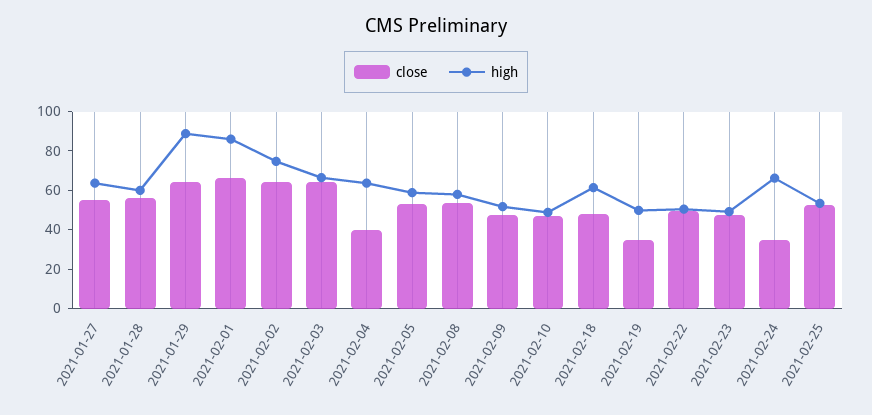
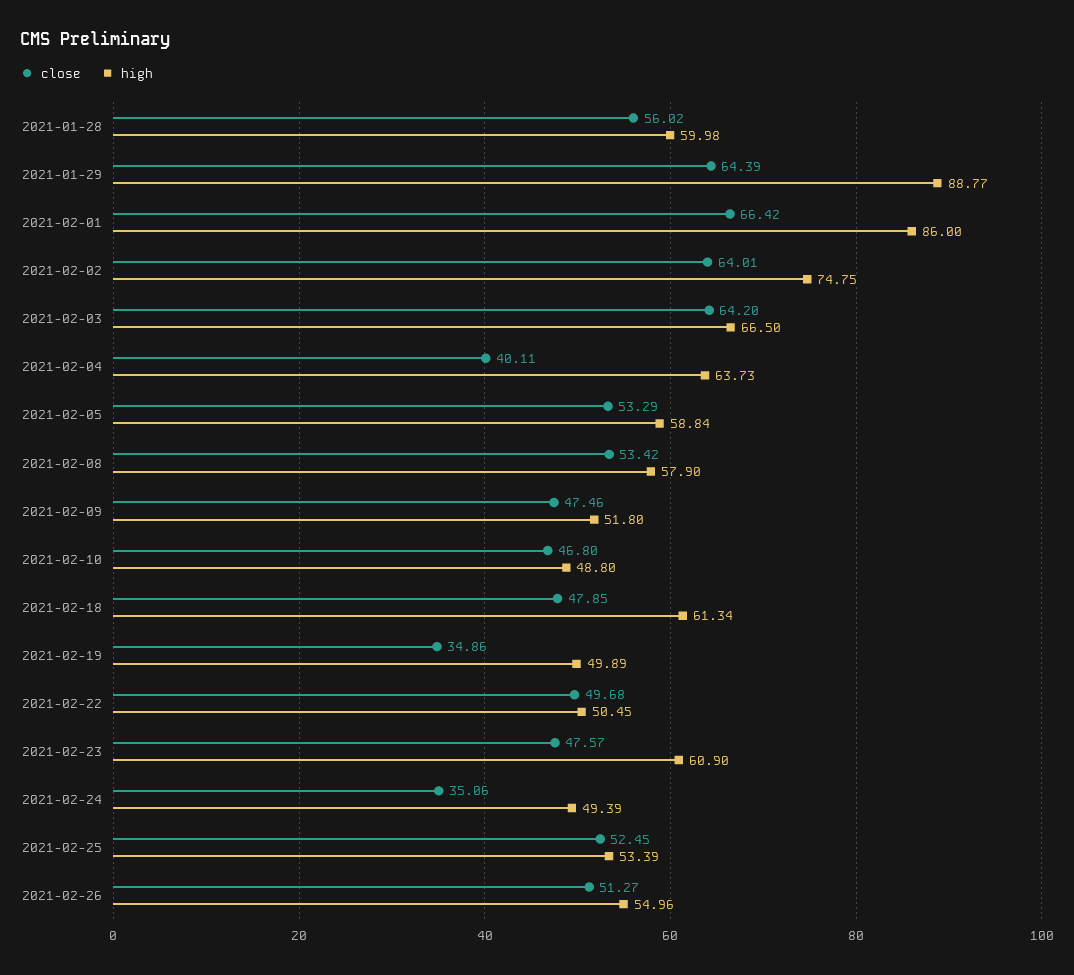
close, 2021-01-27: 55 -> none
high, 2021-01-27: 65 -> none
high, 2021-02-23: 50 -> 60.9
high, 2021-02-24: 65 -> 49.39
close, 2021-02-26: none -> 51.27
high, 2021-02-26: none -> 54.96

